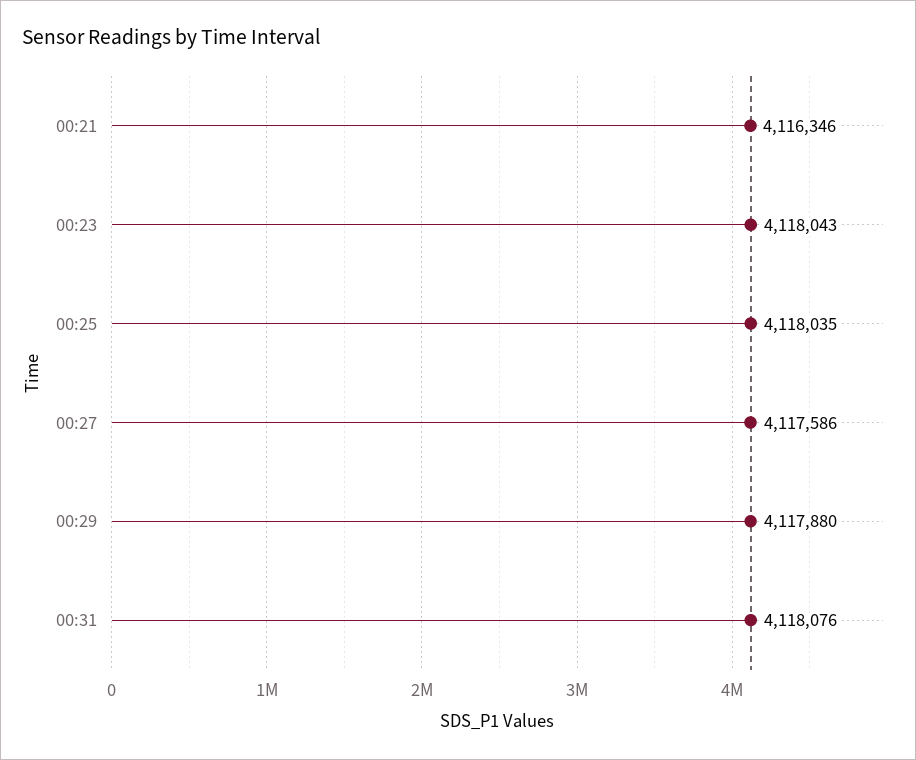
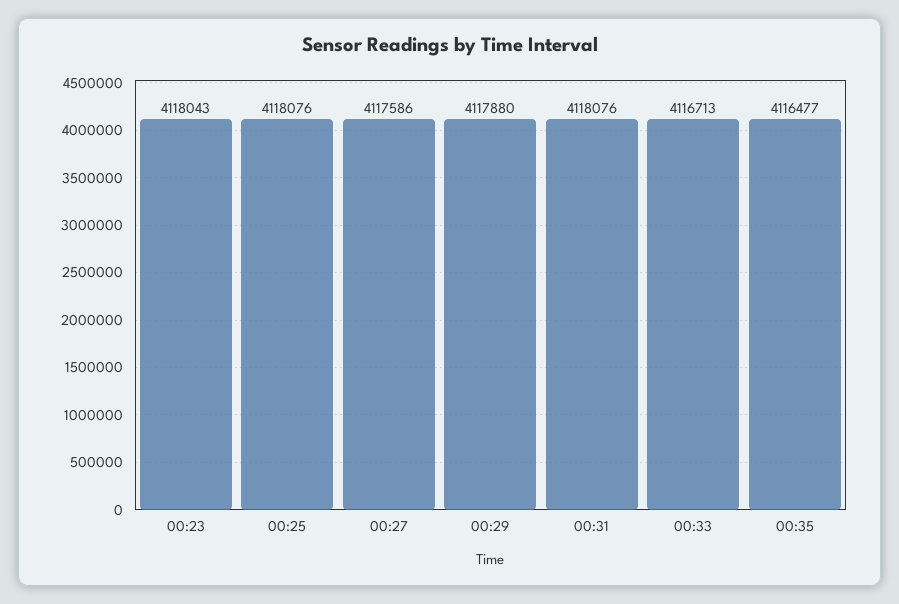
00:21: 4116346 -> none
00:25: 4118035 -> 4118076
00:33: none -> 4116713
00:35: none -> 4116477

